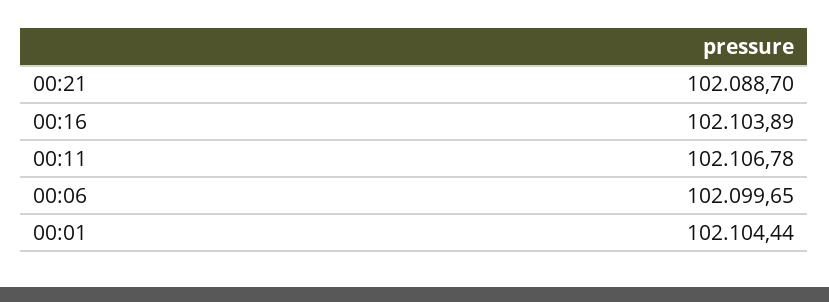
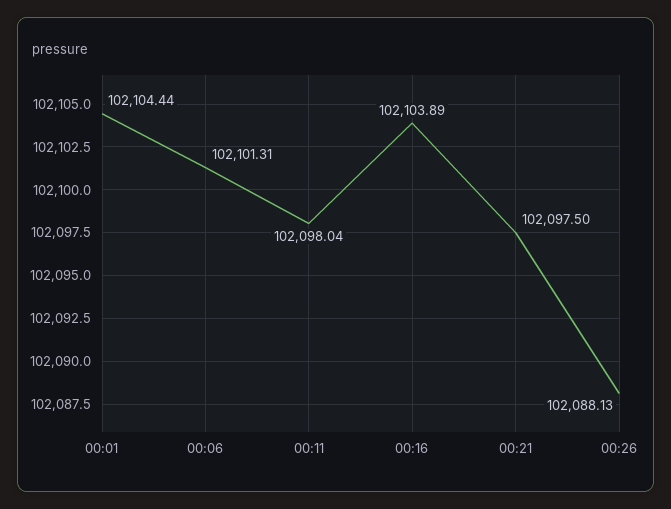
00:21: 102088.7 -> 102097.5
00:11: 102106.78 -> 102098.04
00:06: 102099.65 -> 102101.31
00:26: none -> 102088.13

